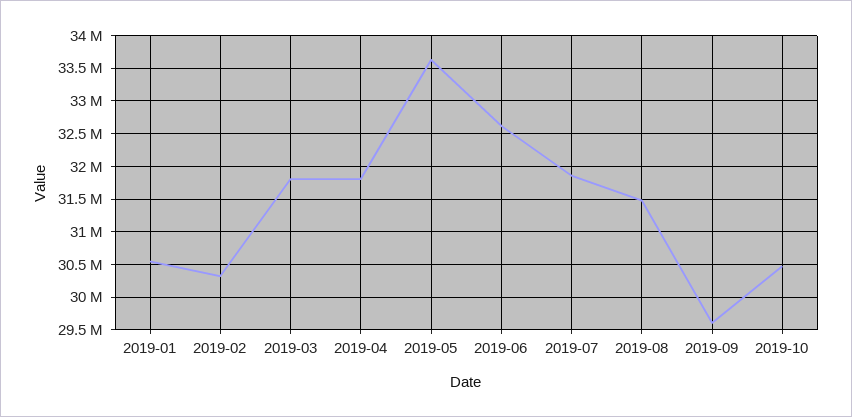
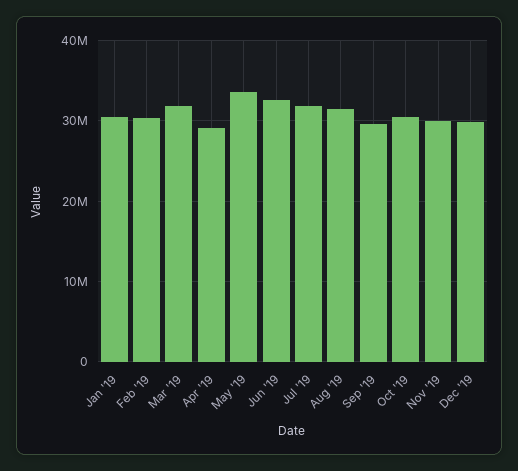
2019-04: 31800000 -> 29000000
Nov '19: none -> 30000000
Dec '19: none -> 30000000

